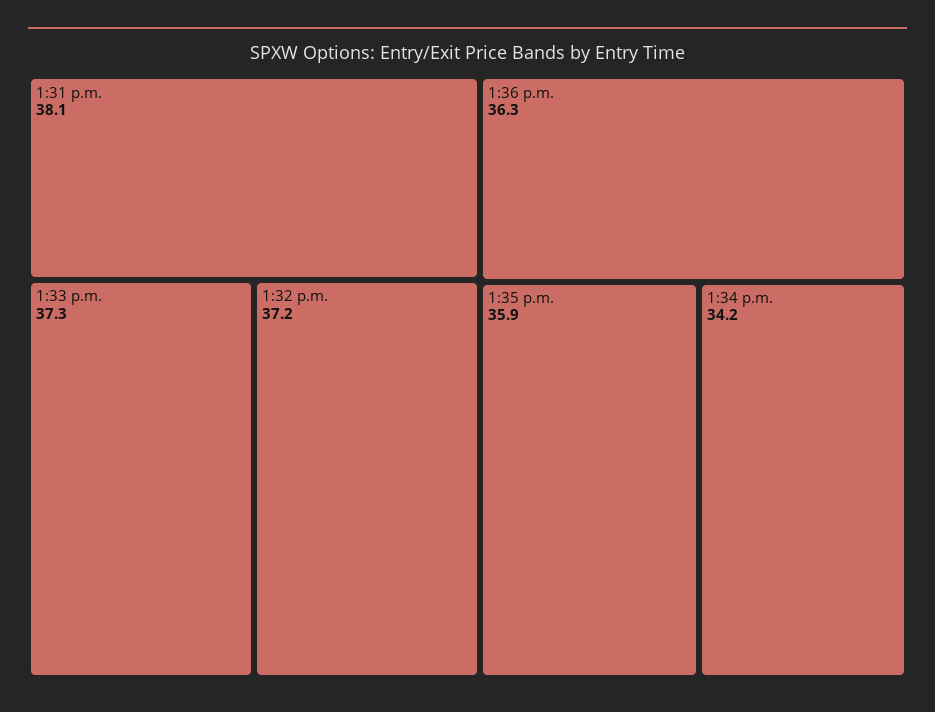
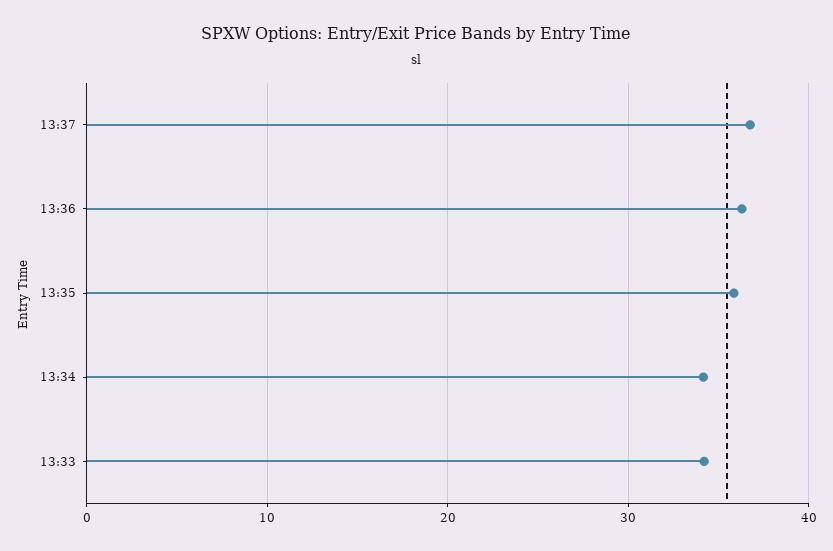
1:31 p.m.: 38.1 -> none
1:33 p.m.: 37.3 -> 34
1:32 p.m.: 37.2 -> none
13:37: none -> 37

